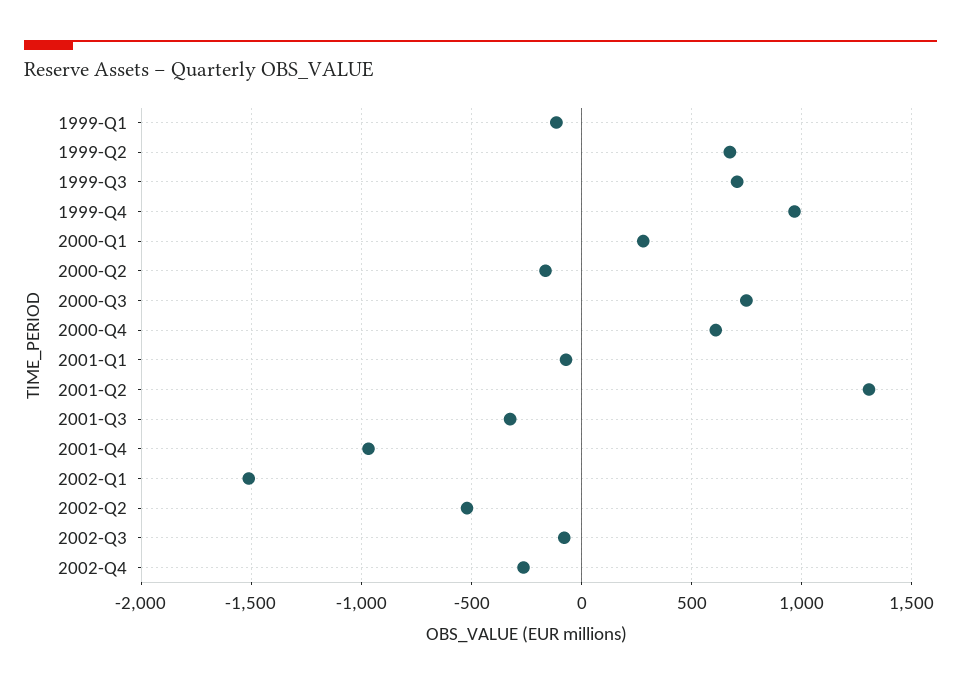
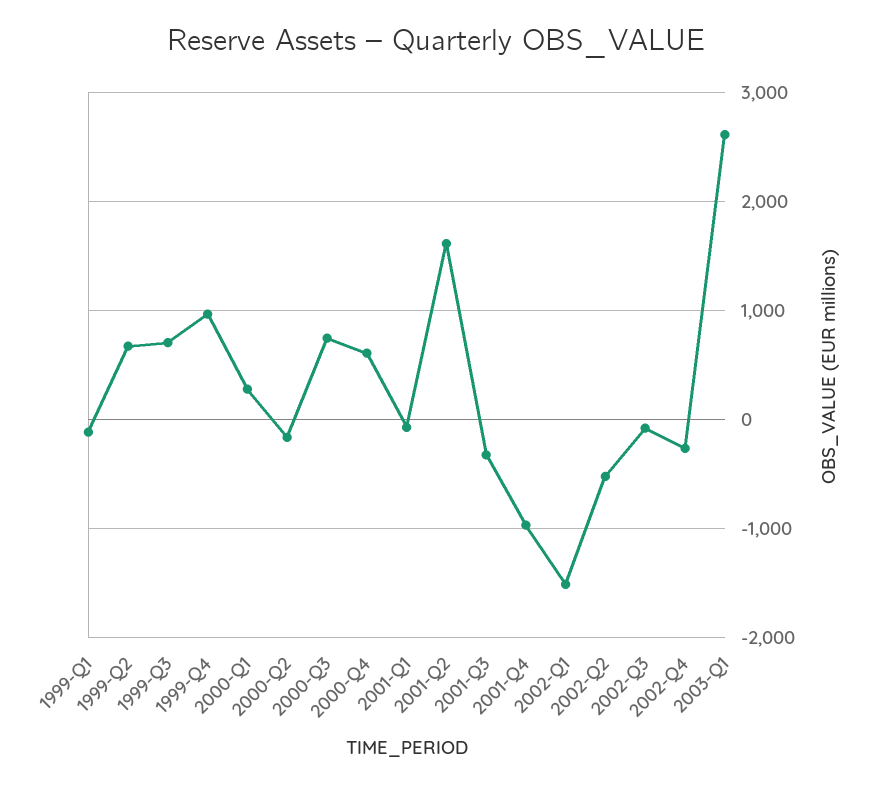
2001-Q2: 1300 -> 1600
2003-Q1: none -> 2600

